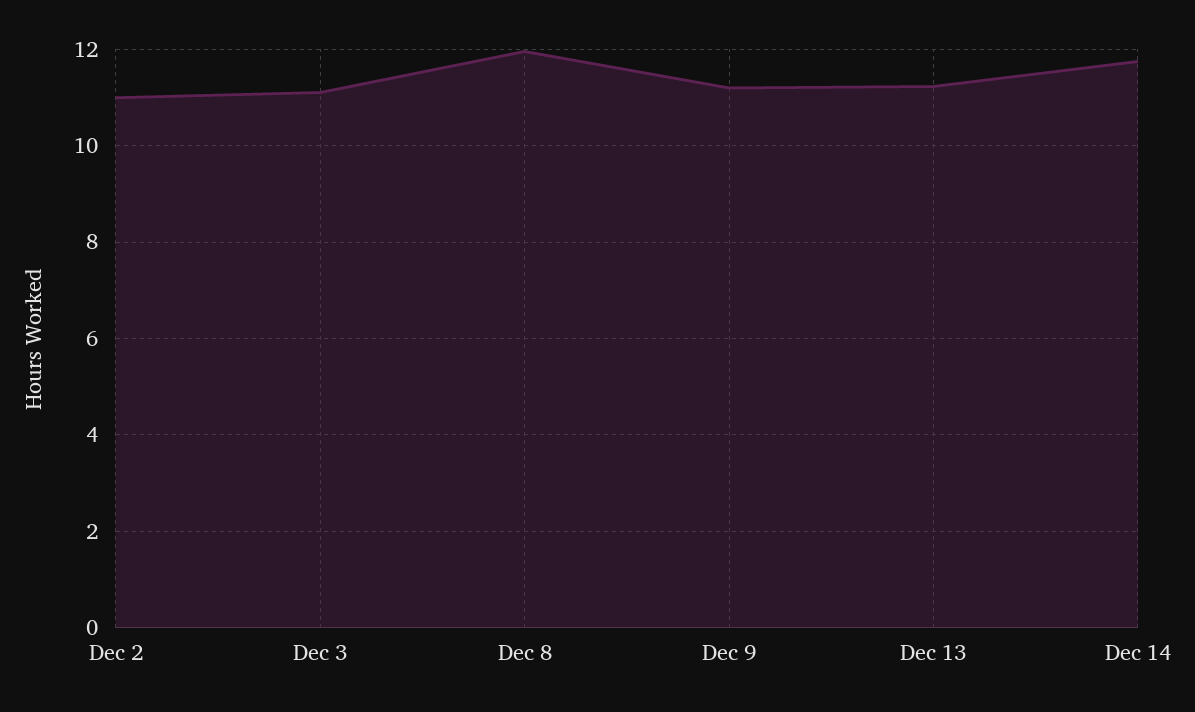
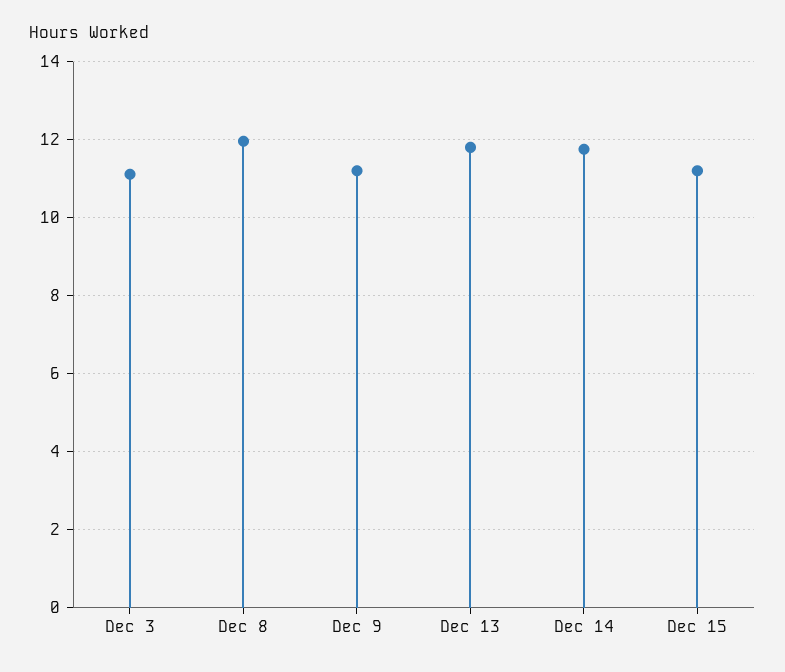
Dec 2: 11 -> none
Dec 13: 11.2 -> 11.8
Dec 15: none -> 11.2

